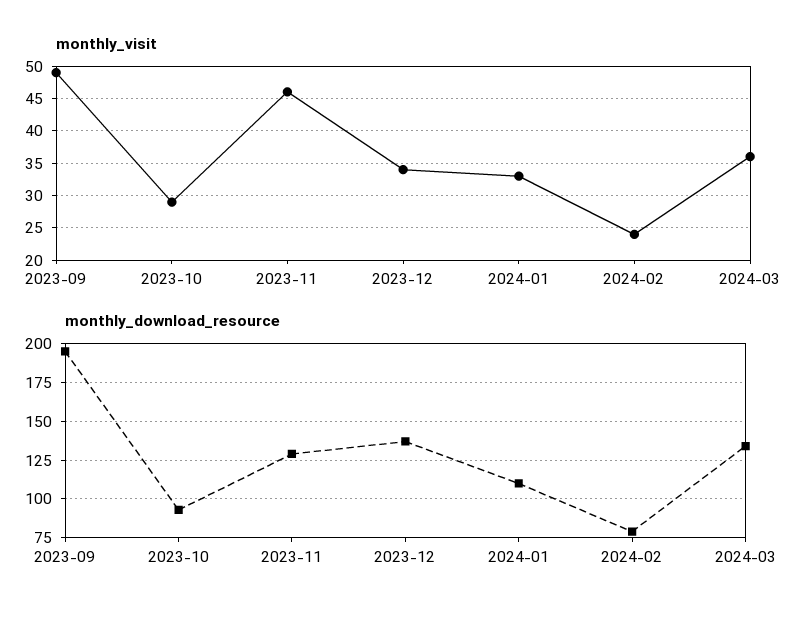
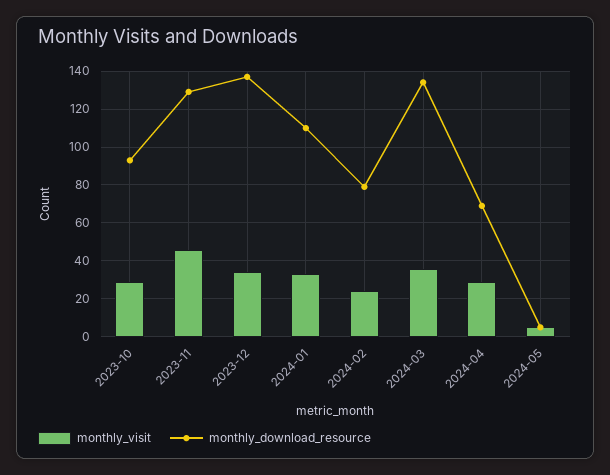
monthly_visit, 2023-09: 49 -> none
monthly_download_resource, 2023-09: 195 -> none
monthly_visit, 2024-04: none -> 30
monthly_download_resource, 2024-04: none -> 70
monthly_visit, 2024-05: none -> 5
monthly_download_resource, 2024-05: none -> 5

